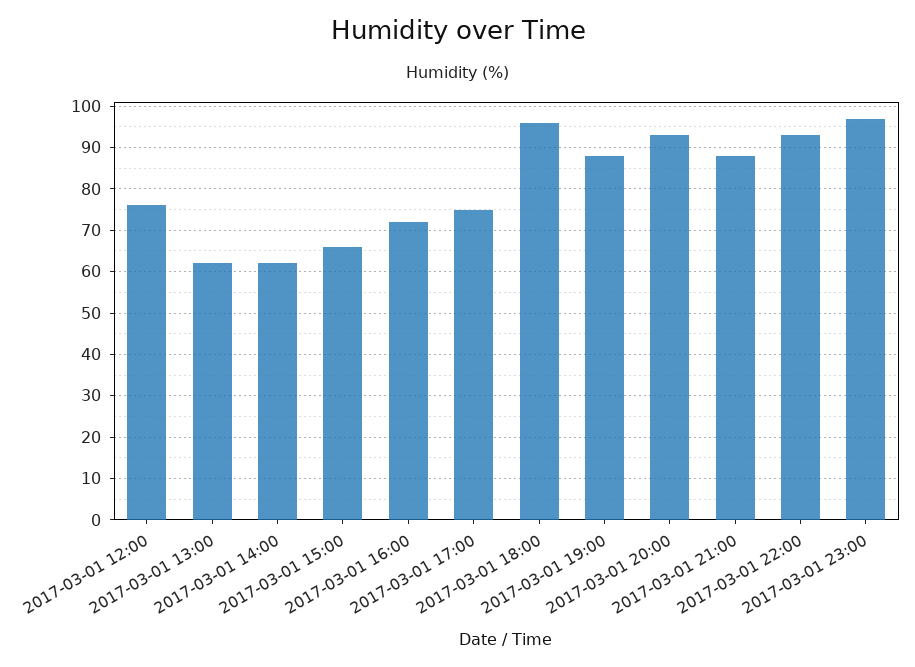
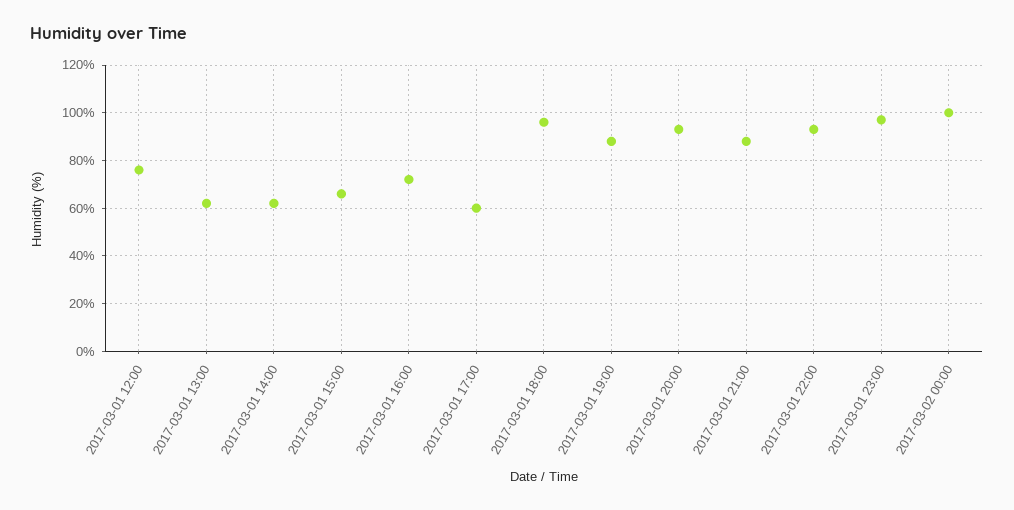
2017-03-01 17:00: 75 -> 60
2017-03-02 00:00: none -> 100

